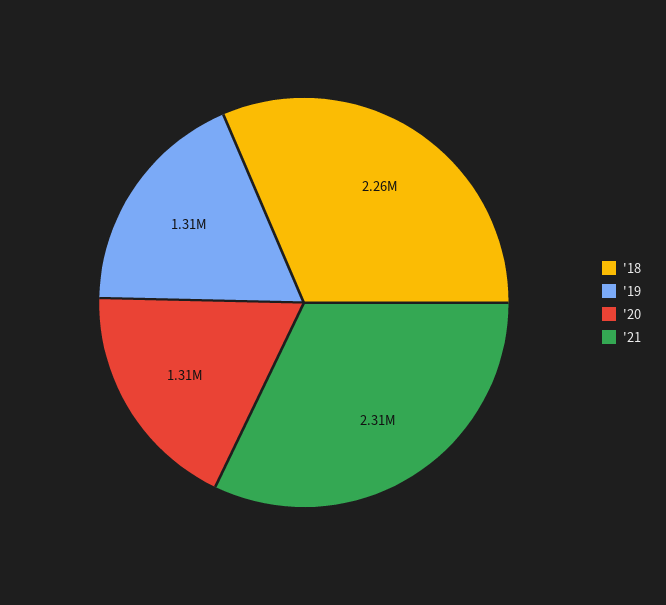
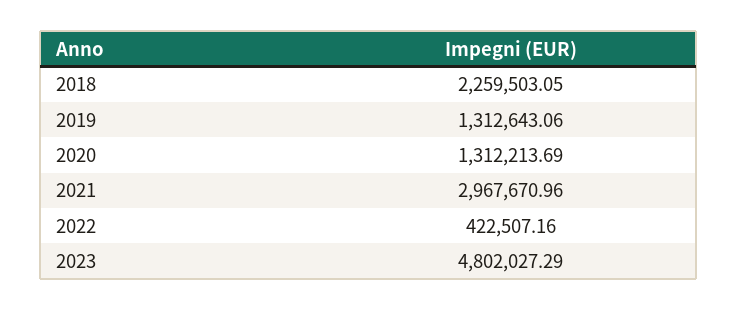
'21: 2310000 -> 2967670.96
2022: none -> 422507.16
2023: none -> 4802027.29

